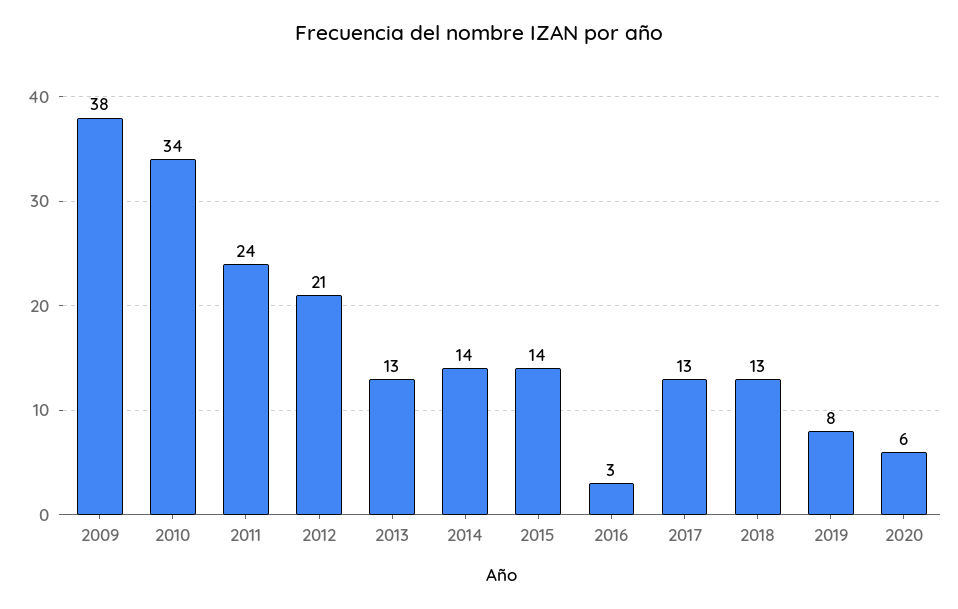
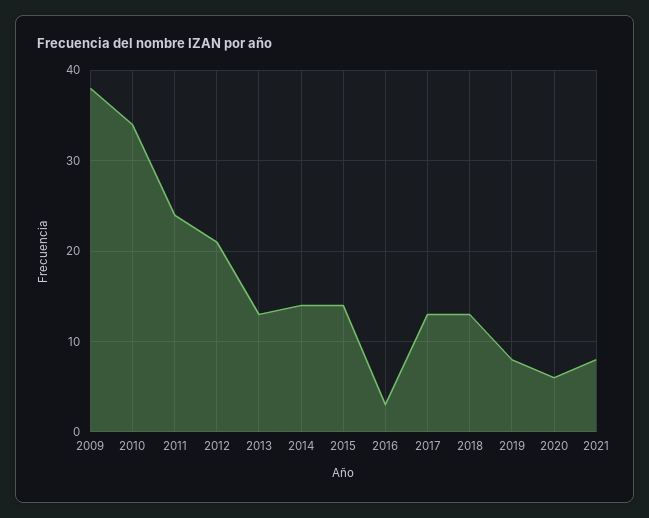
2021: none -> 8

